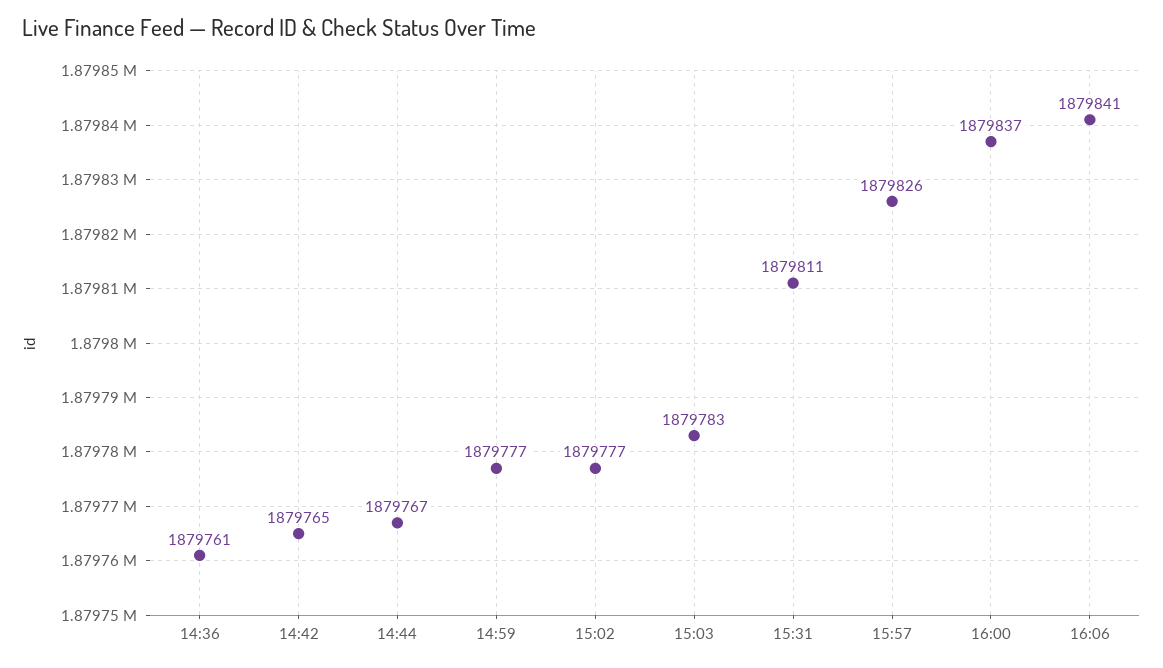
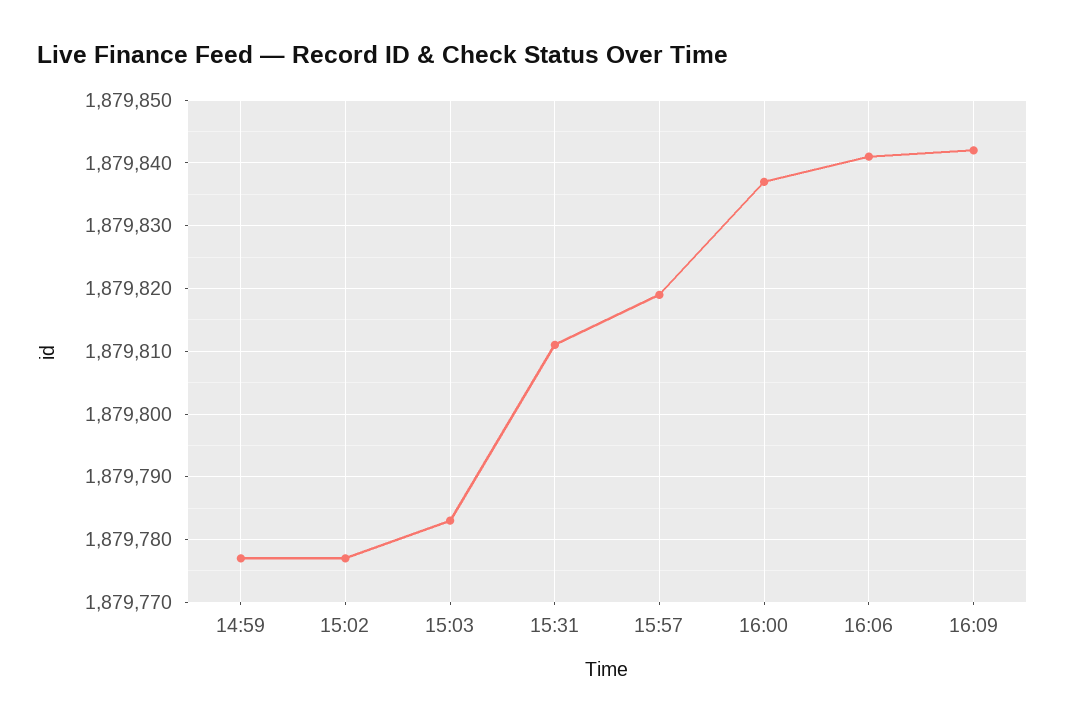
14:36: 1879761 -> none
14:42: 1879765 -> none
14:44: 1879767 -> none
15:57: 1879826 -> 1879819
16:09: none -> 1879842

